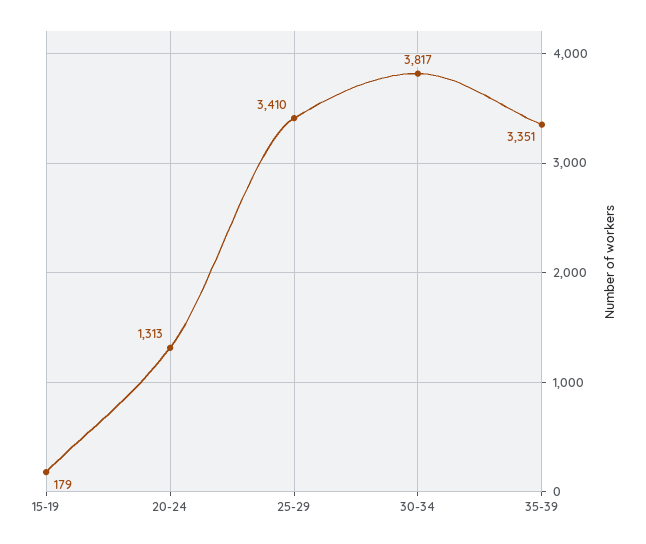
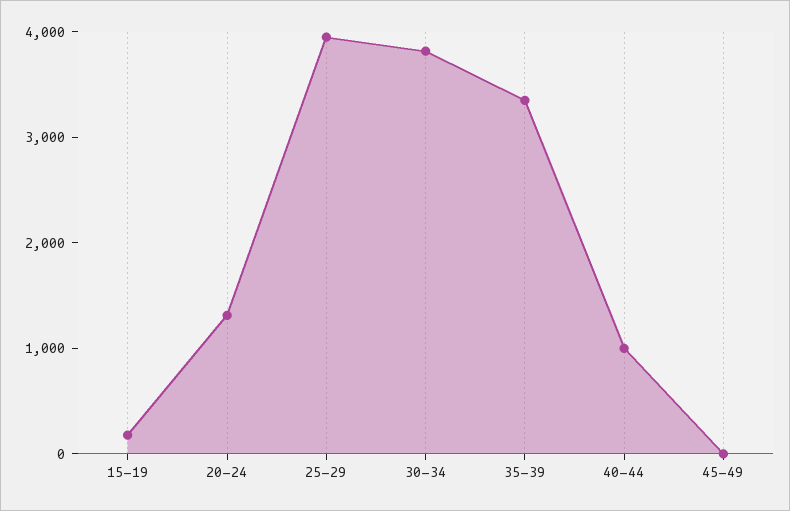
25-29: 3410 -> 4000
40-44: none -> 1000
45-49: none -> 0

